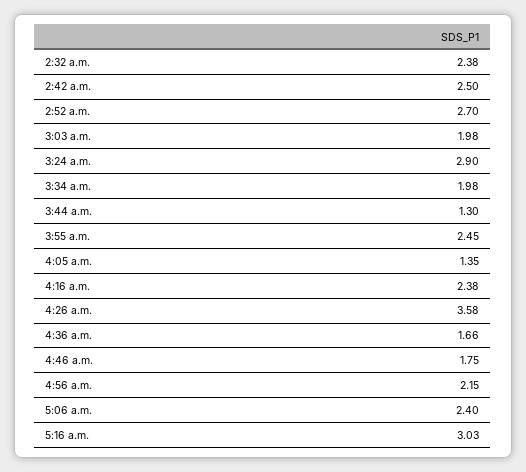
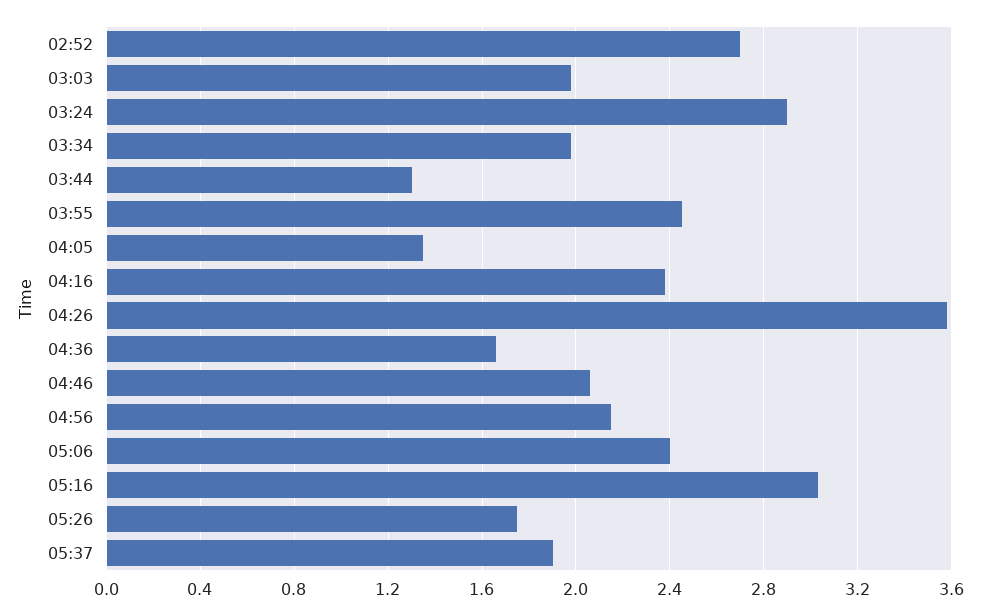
2:32 a.m.: 2.38 -> none
2:42 a.m.: 2.5 -> none
4:46 a.m.: 1.75 -> 2.05
05:26: none -> 1.75
05:37: none -> 1.9

